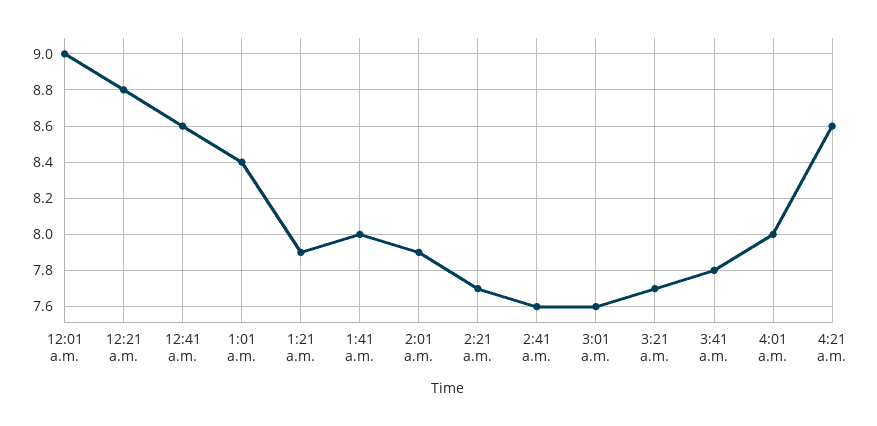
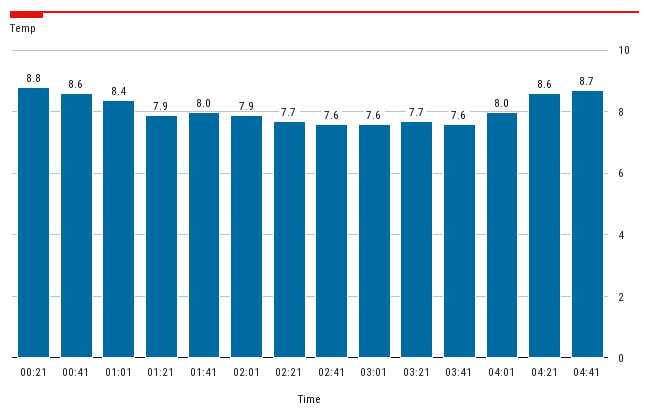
12:01 a.m.: 9 -> none
3:41 a.m.: 7.8 -> 7.6
04:41: none -> 8.7

